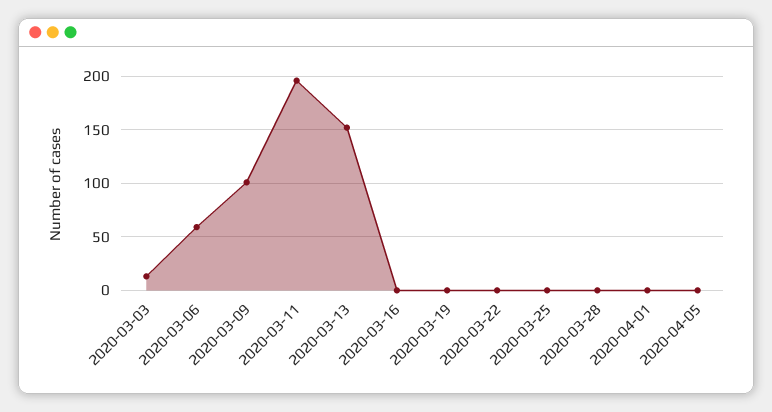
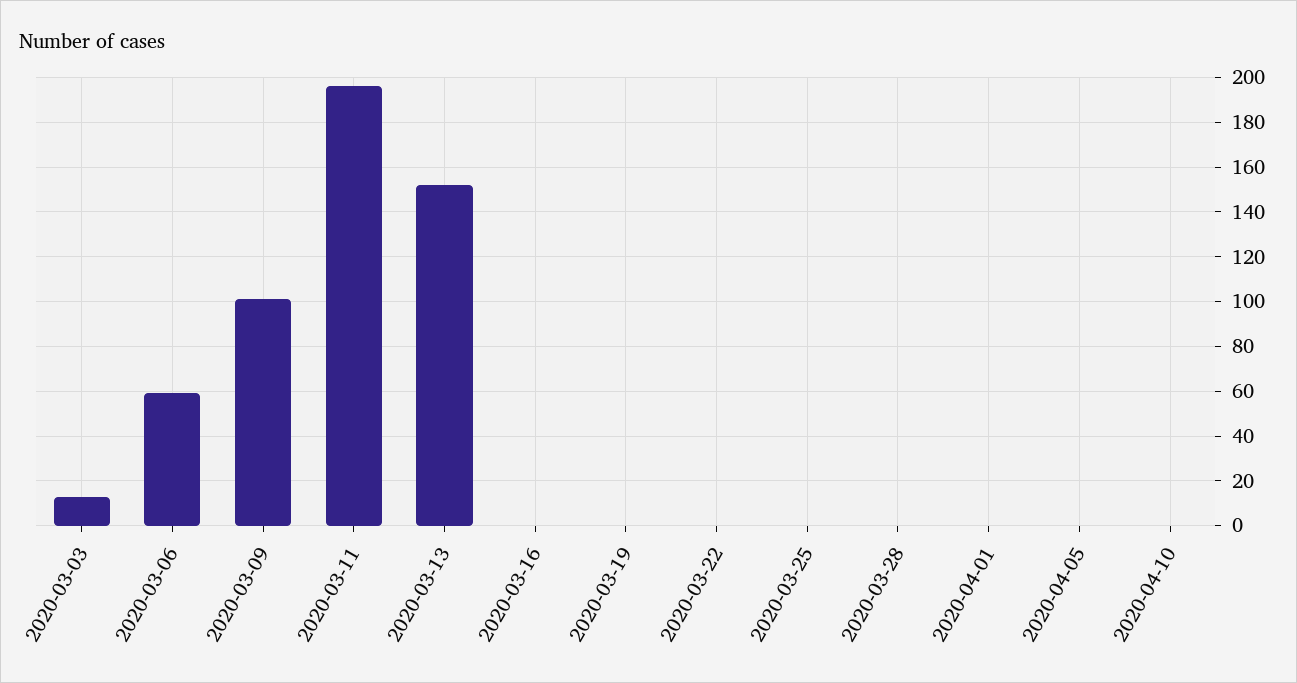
2020-04-10: none -> 0

